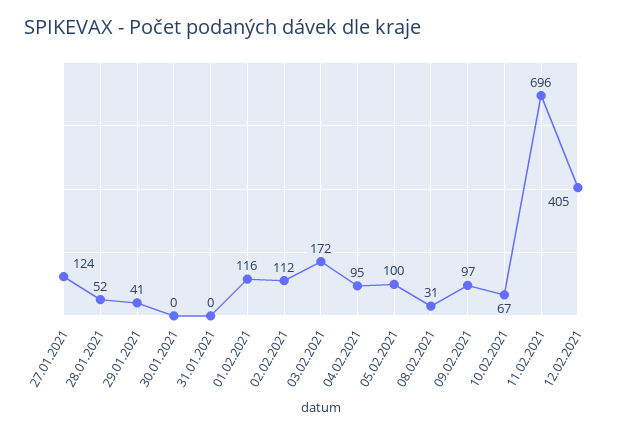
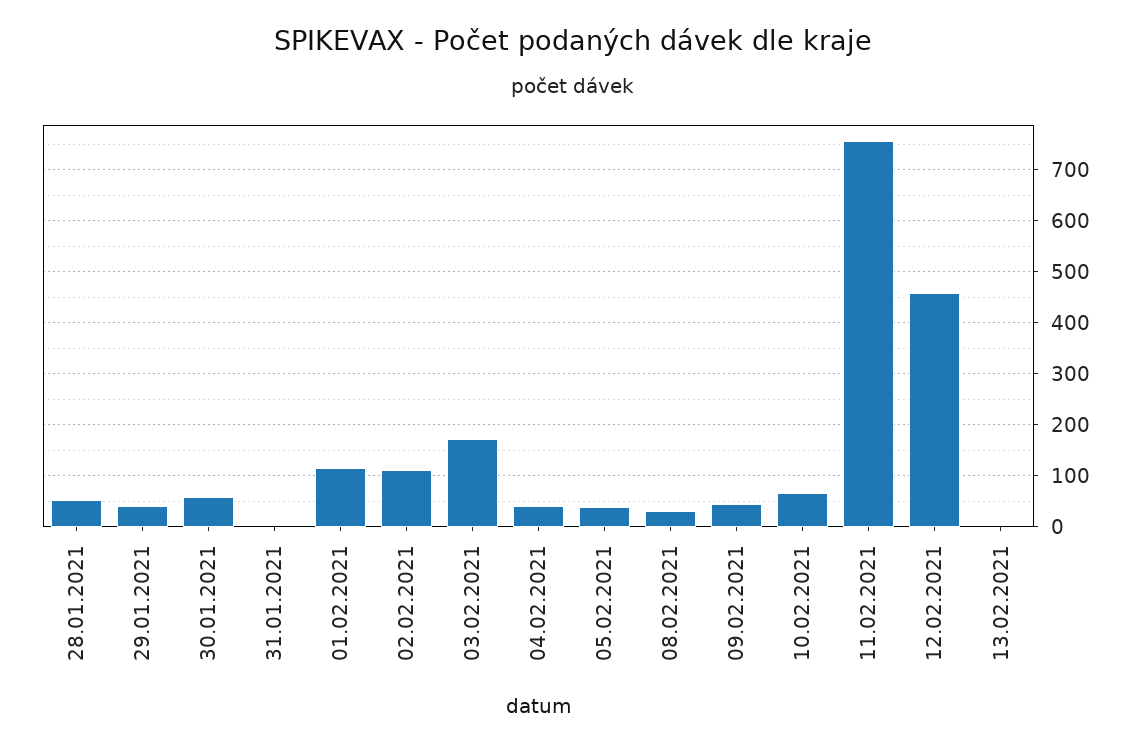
27.01.2021: 124 -> none
30.01.2021: 0 -> 60
04.02.2021: 95 -> 40
05.02.2021: 100 -> 40
09.02.2021: 97 -> 40
11.02.2021: 696 -> 760
12.02.2021: 405 -> 460
13.02.2021: none -> 0

